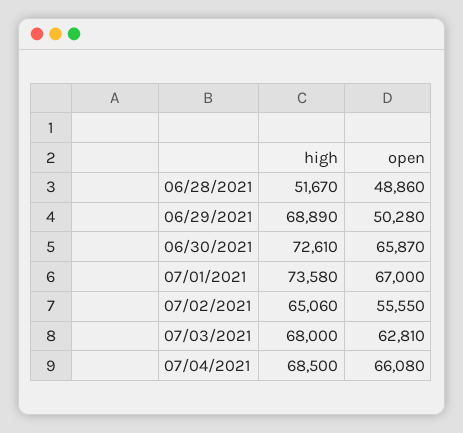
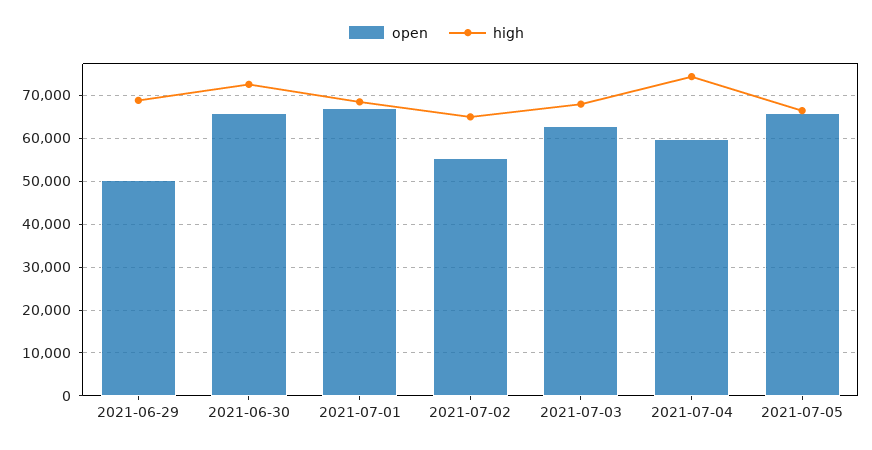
high, 06/28/2021: 51670 -> none
open, 06/28/2021: 48860 -> none
high, 07/01/2021: 73580 -> 68000
high, 07/04/2021: 68500 -> 74000
open, 07/04/2021: 66080 -> 60000
open, 2021-07-05: none -> 66000
high, 2021-07-05: none -> 66000

